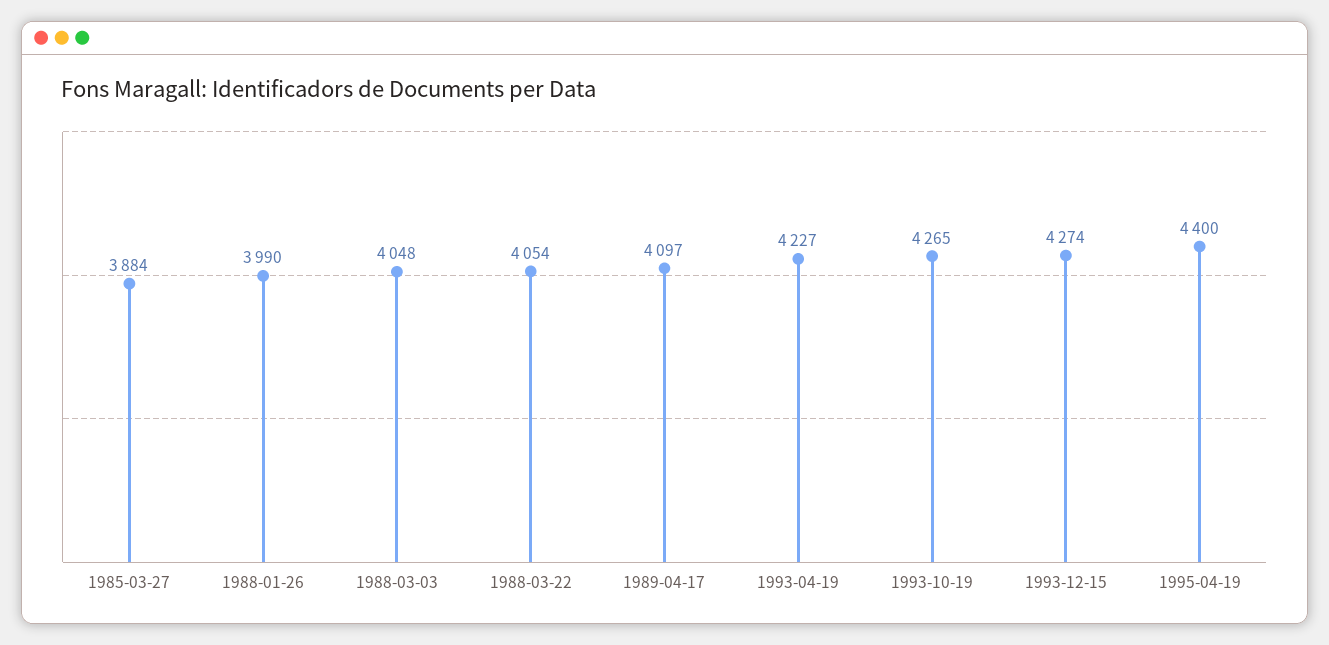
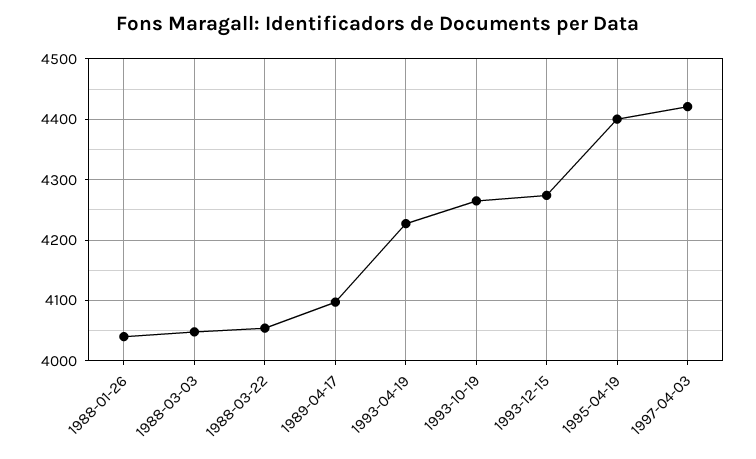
1985-03-27: 3884 -> none
1988-01-26: 3990 -> 4040
1997-04-03: none -> 4420

